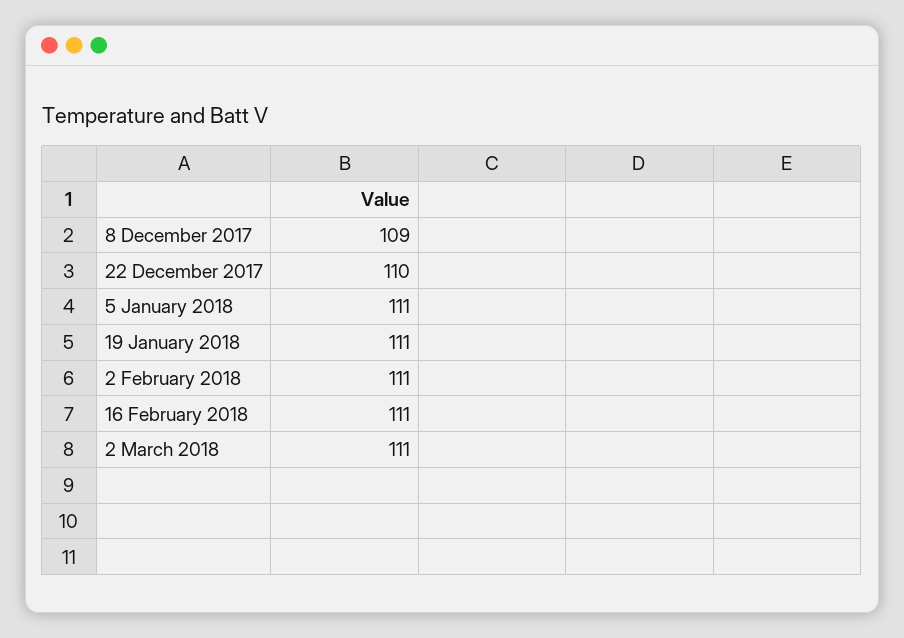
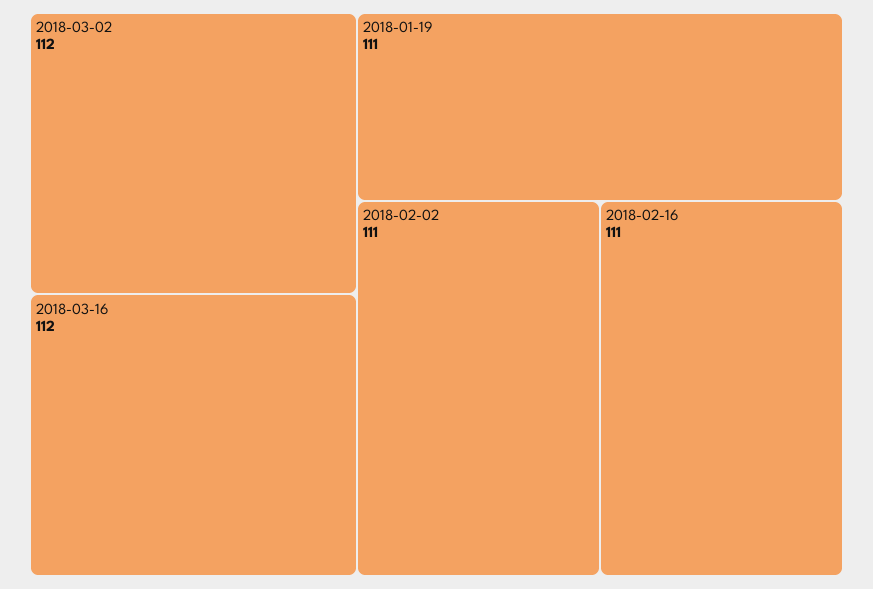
8 December 2017: 109 -> none
22 December 2017: 110 -> none
5 January 2018: 111 -> none
2 March 2018: 111 -> 112
2018-03-16: none -> 112

